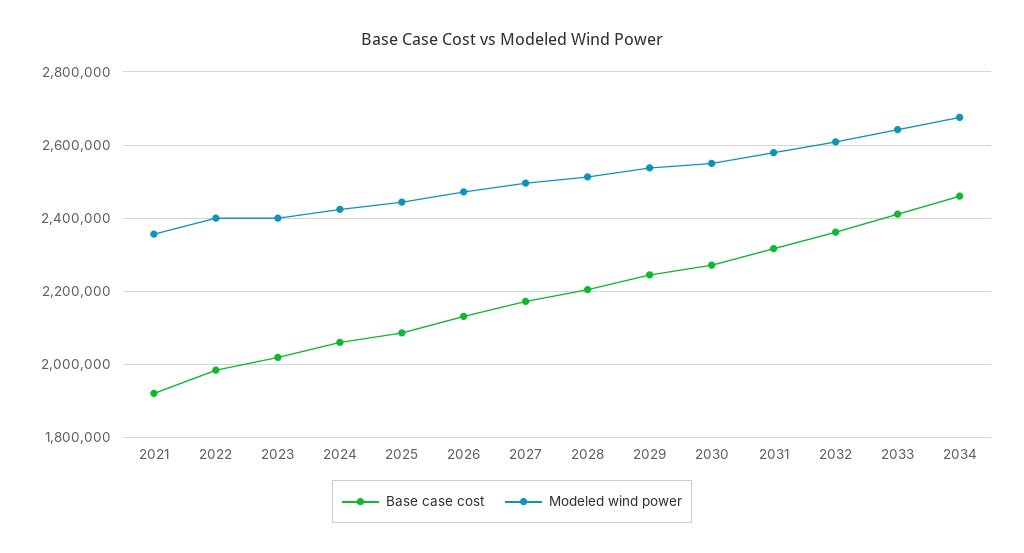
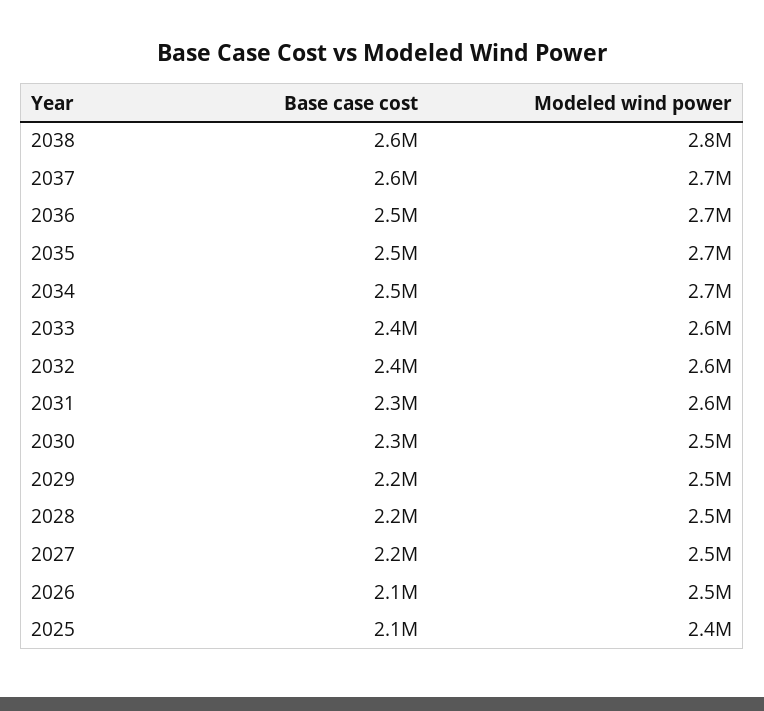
Base case cost, 2021: 1920000 -> none
Modeled wind power, 2021: 2360000 -> none
Base case cost, 2022: 1980000 -> none
Modeled wind power, 2022: 2400000 -> none
Base case cost, 2023: 2020000 -> none
Modeled wind power, 2023: 2400000 -> none
Base case cost, 2024: 2060000 -> none
Modeled wind power, 2024: 2420000 -> none
Base case cost, 2038: none -> 2600000
Modeled wind power, 2038: none -> 2800000
Base case cost, 2037: none -> 2600000
Modeled wind power, 2037: none -> 2700000
Base case cost, 2036: none -> 2500000
Modeled wind power, 2036: none -> 2700000
Base case cost, 2035: none -> 2500000
Modeled wind power, 2035: none -> 2700000

